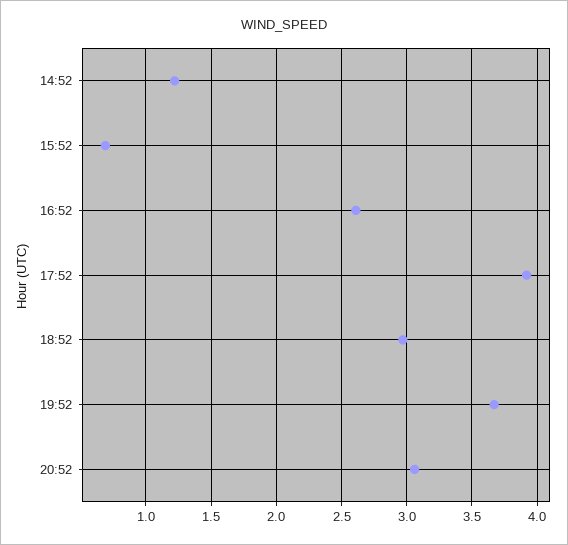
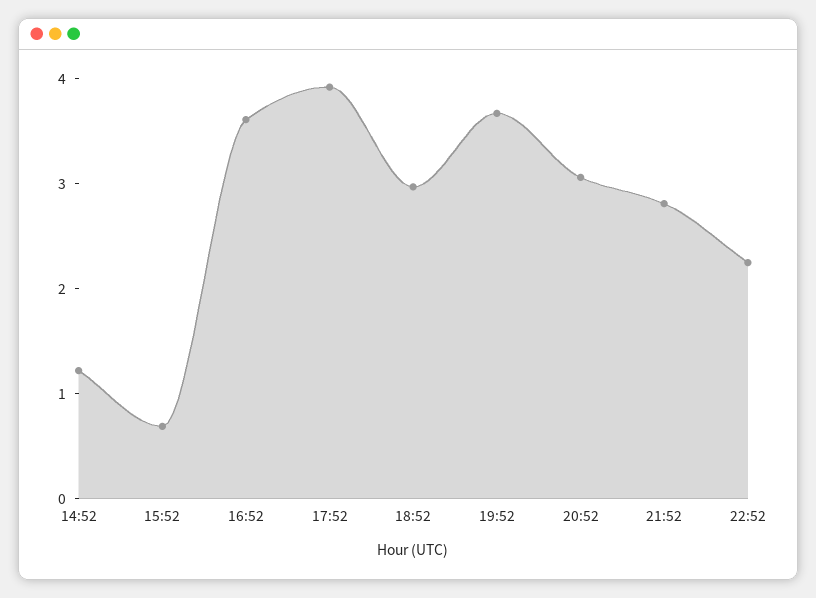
16:52: 2.6 -> 3.6
21:52: none -> 2.8
22:52: none -> 2.2

